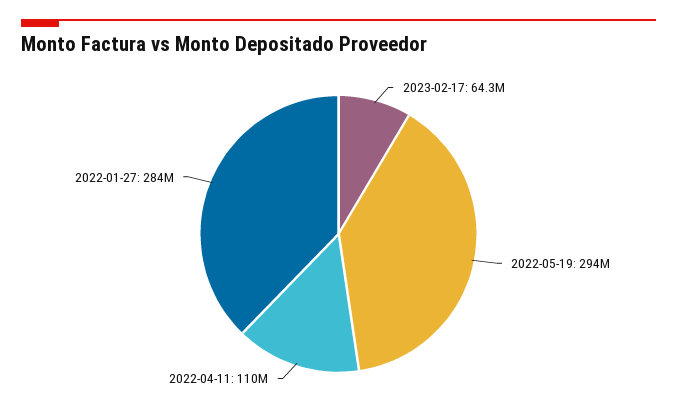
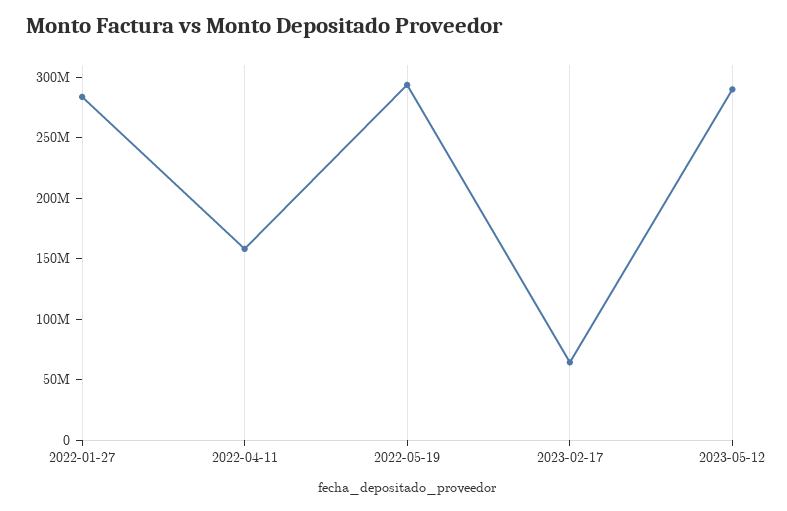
2022-04-11: 110000000 -> 160000000
2023-05-12: none -> 290000000

